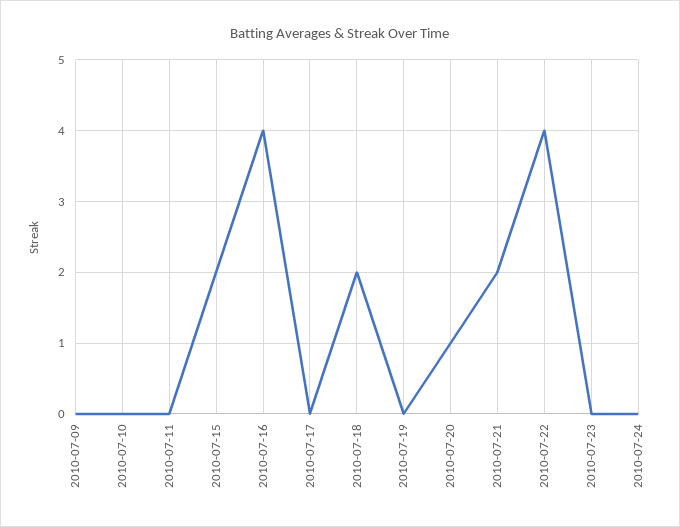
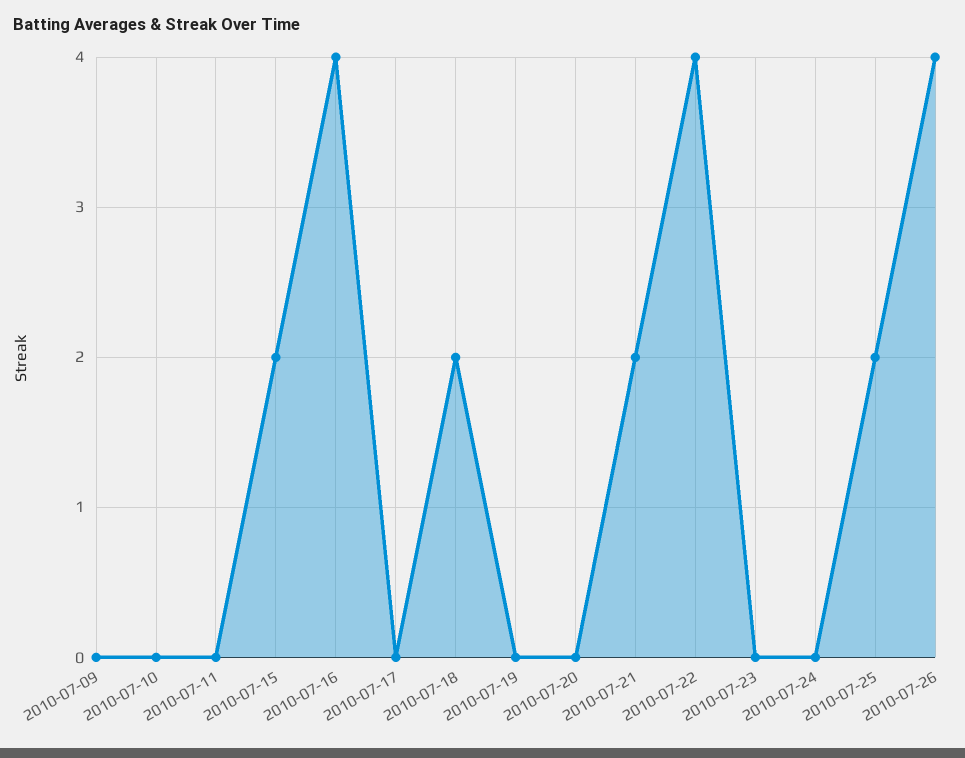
2010-07-20: 1 -> 0
2010-07-25: none -> 2
2010-07-26: none -> 4

